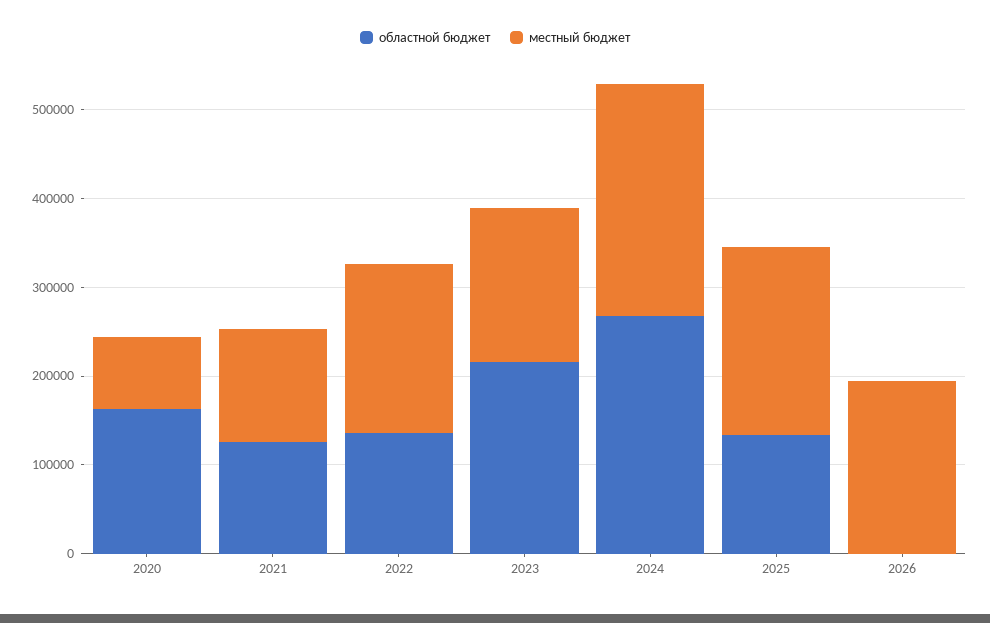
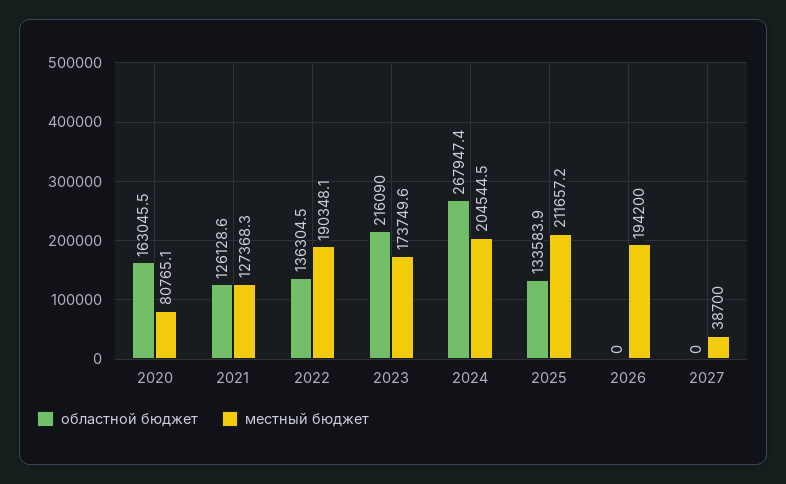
местный бюджет, 2024: 260000 -> 204544.5
областной бюджет, 2027: none -> 0
местный бюджет, 2027: none -> 38700

